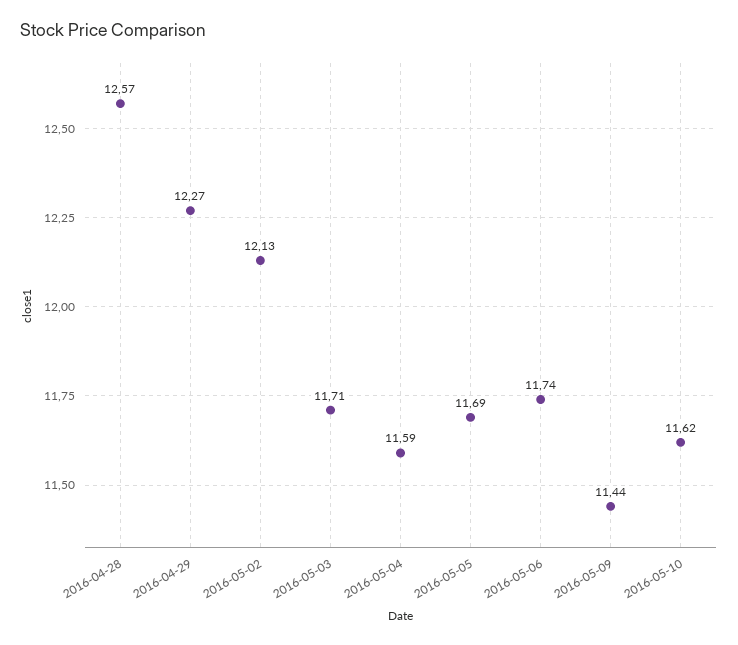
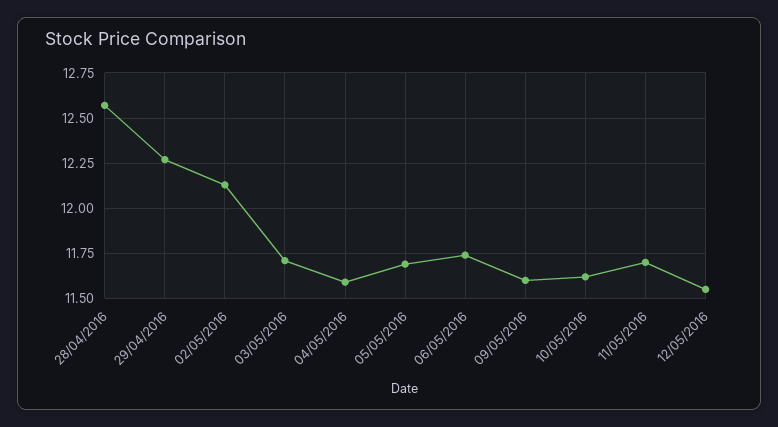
2016-05-09: 11.44 -> 11.6
11/05/2016: none -> 11.7
12/05/2016: none -> 11.55

